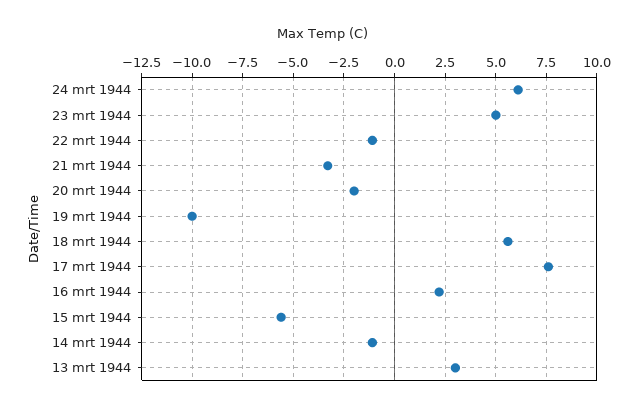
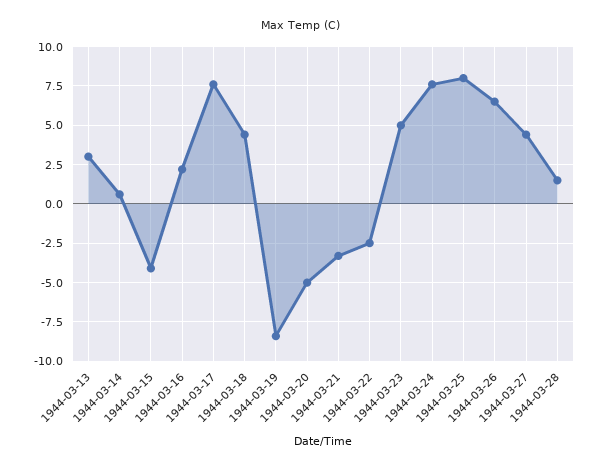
24 mrt 1944: 6 -> 7.5
22 mrt 1944: -1 -> -2.5
20 mrt 1944: -2 -> -5
19 mrt 1944: -10 -> -8.5
18 mrt 1944: 5.5 -> 4.5
15 mrt 1944: -5.5 -> -4
14 mrt 1944: -1 -> 0.5
1944-03-25: none -> 8
1944-03-26: none -> 6.5
1944-03-27: none -> 4.5
1944-03-28: none -> 1.5

